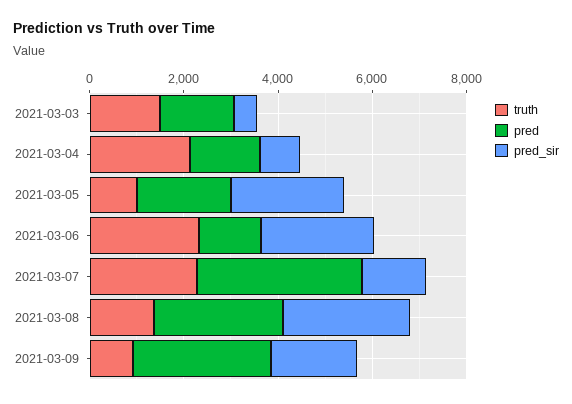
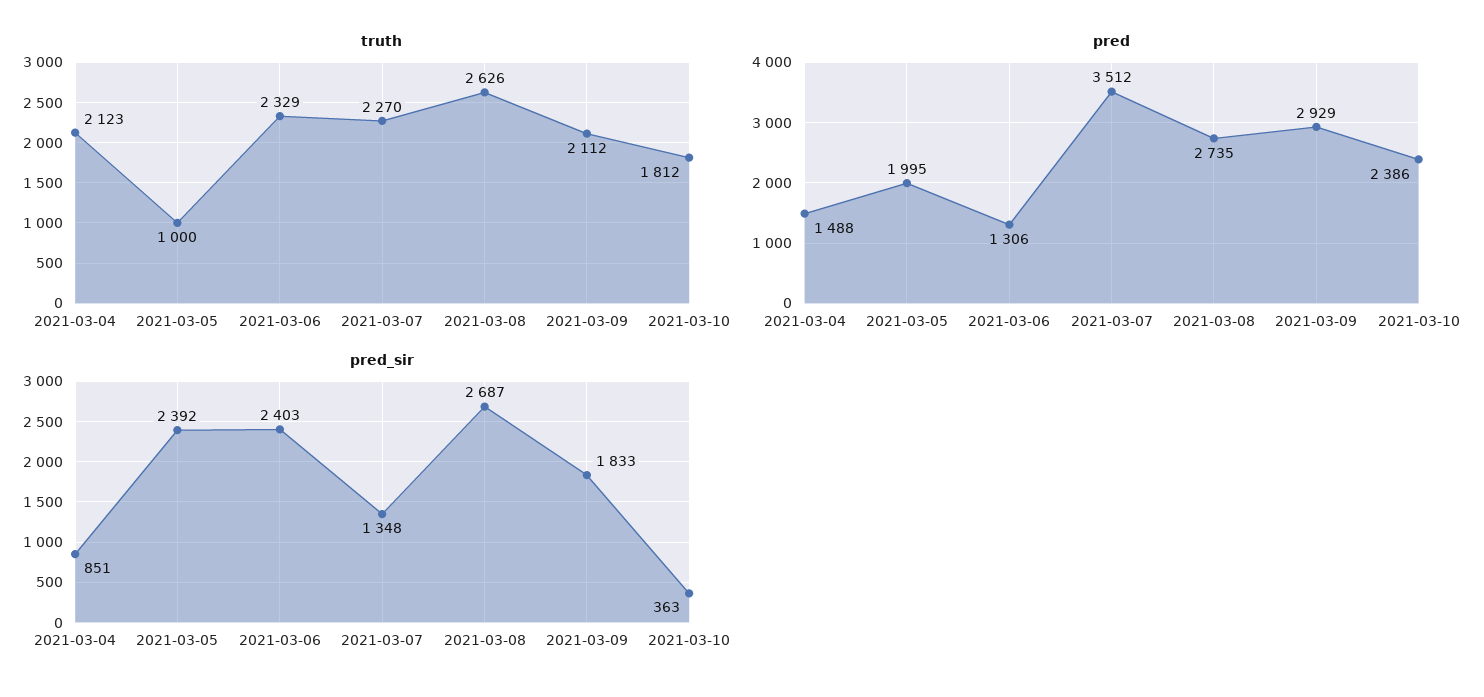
truth, 2021-03-03: 1500 -> none
pred, 2021-03-03: 1500 -> none
pred_sir, 2021-03-03: 500 -> none
truth, 2021-03-08: 1500 -> 2626
truth, 2021-03-09: 1000 -> 2112
truth, 2021-03-10: none -> 1812
pred, 2021-03-10: none -> 2386
pred_sir, 2021-03-10: none -> 363

